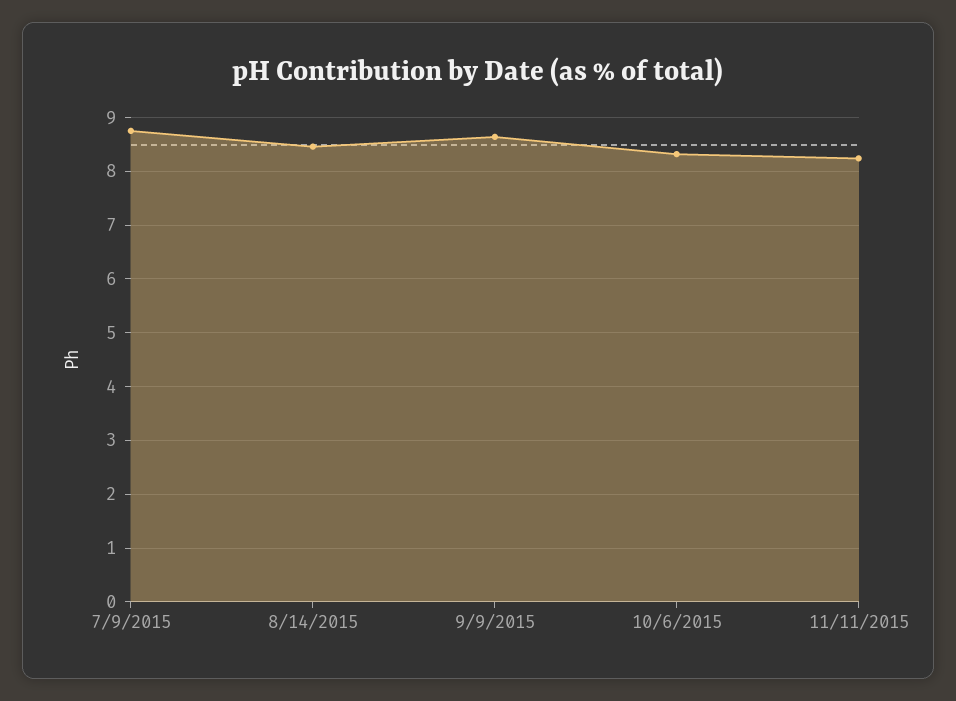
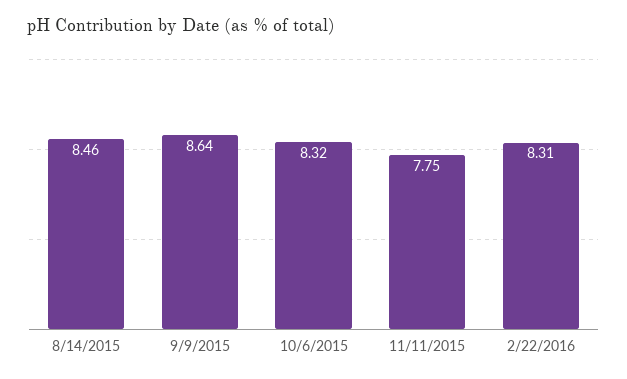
7/9/2015: 8.8 -> none
11/11/2015: 8.2 -> 7.75
2/22/2016: none -> 8.31

